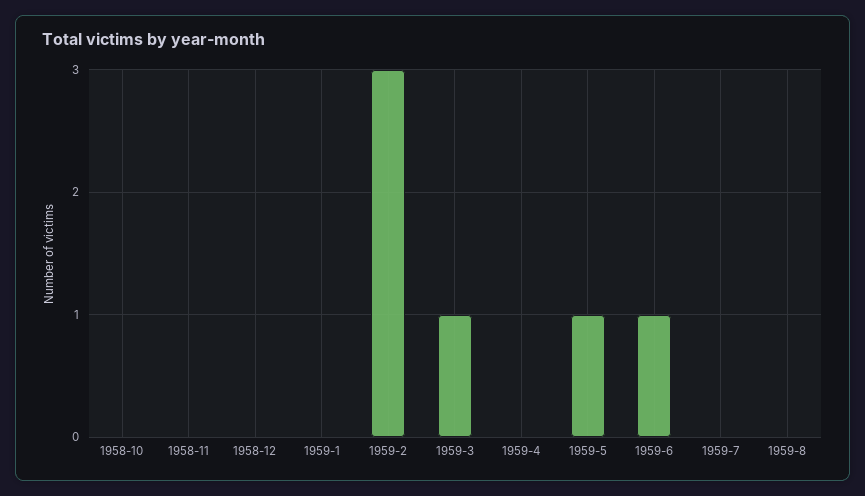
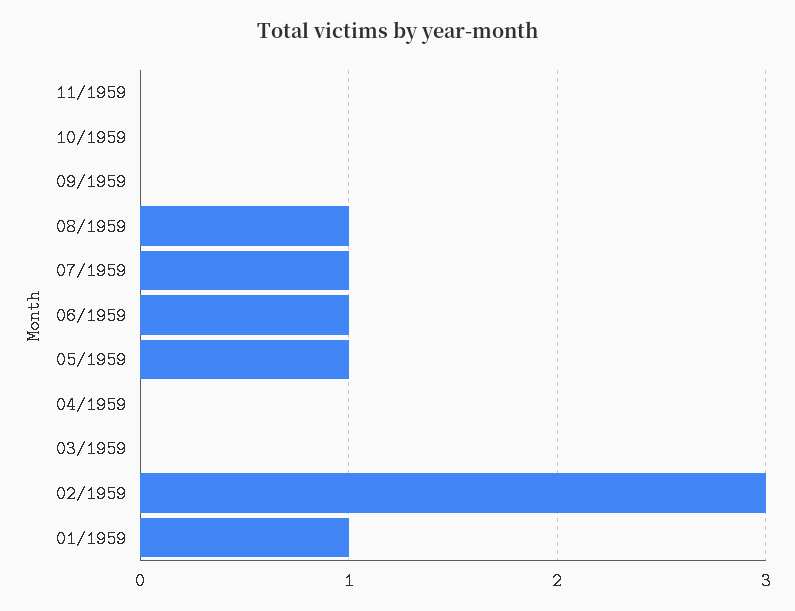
1958-10: 0 -> none
1958-11: 0 -> none
1958-12: 0 -> none
1959-1: 0 -> 1
1959-3: 1 -> 0
1959-7: 0 -> 1
1959-8: 0 -> 1
11/1959: none -> 0
10/1959: none -> 0
09/1959: none -> 0

